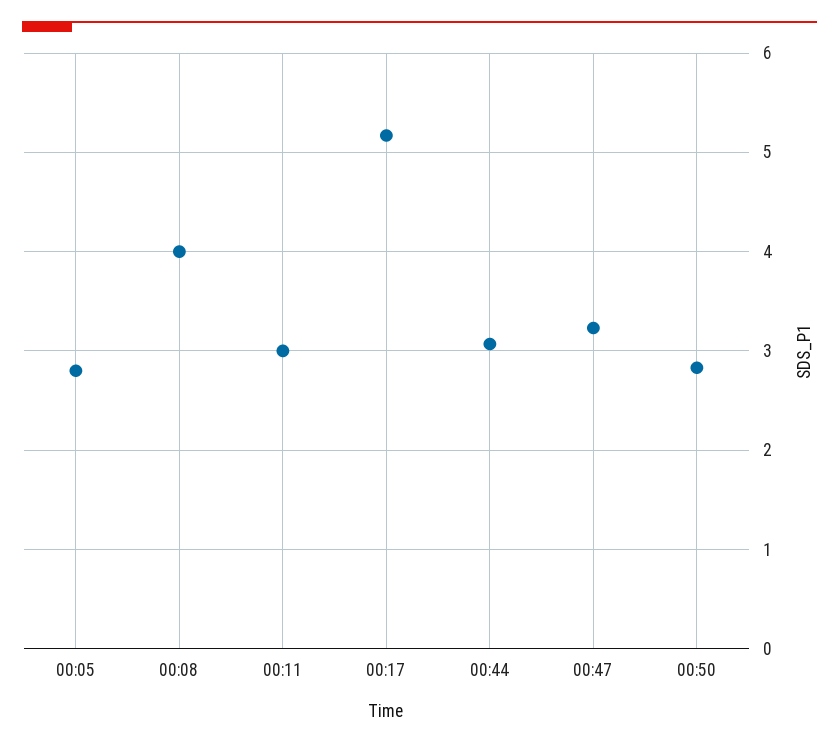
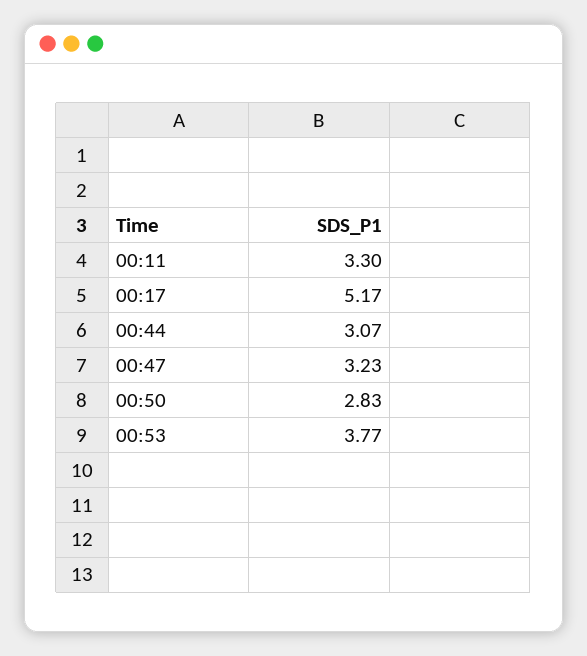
00:05: 2.8 -> none
00:08: 4 -> none
00:11: 3 -> 3.3
00:53: none -> 3.77

